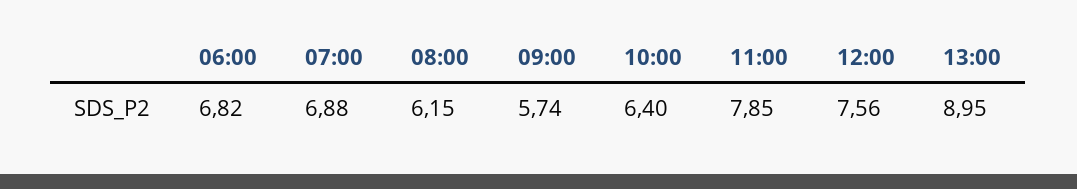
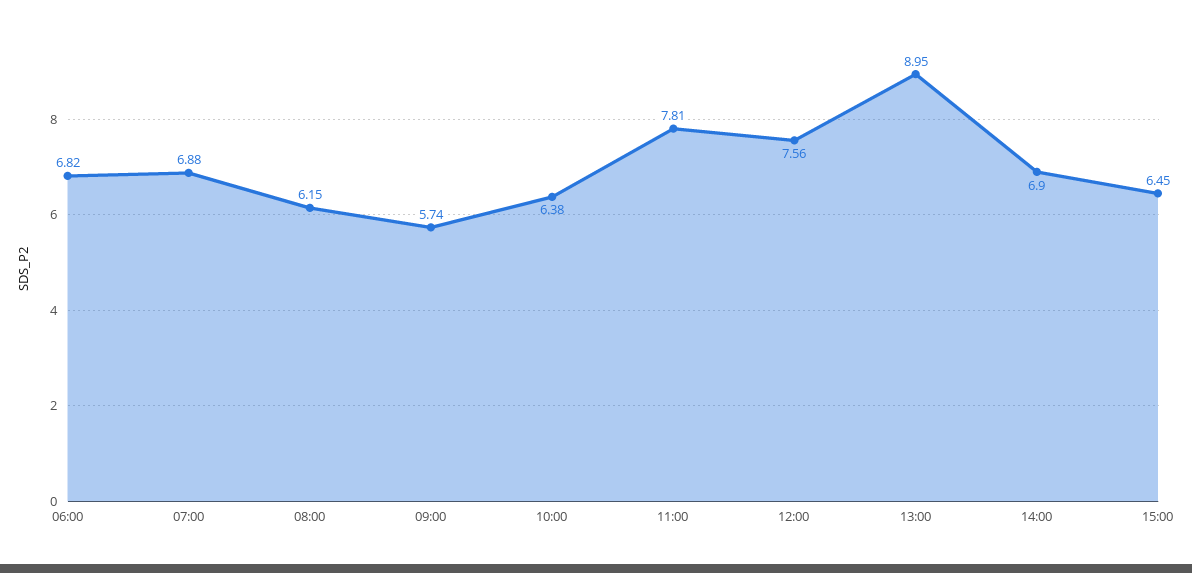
10:00: 6.4 -> 6.38
11:00: 7.85 -> 7.81
14:00: none -> 6.9
15:00: none -> 6.45

